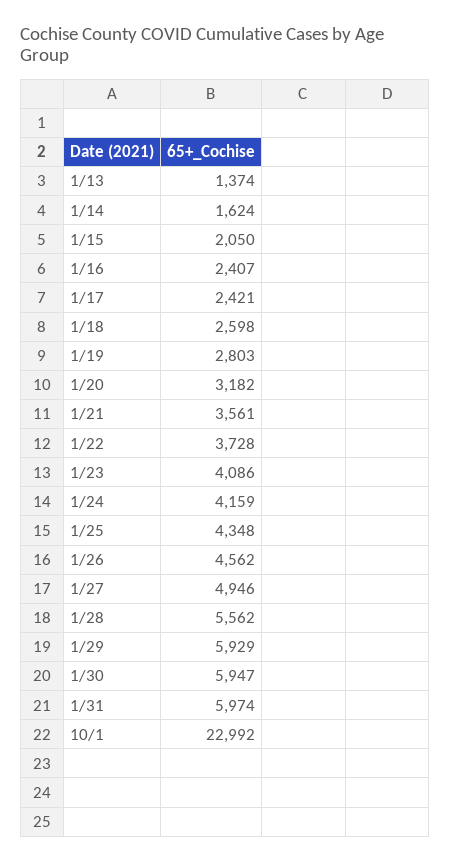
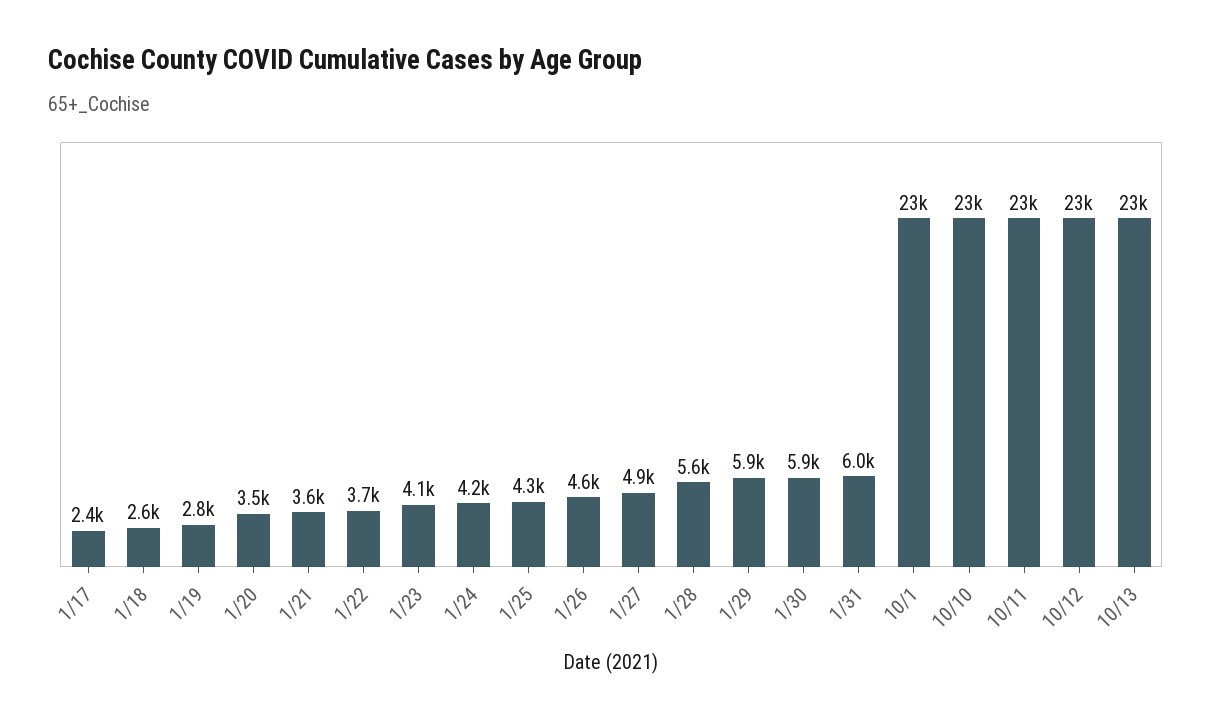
1/13: 1374 -> none
1/14: 1624 -> none
1/15: 2050 -> none
1/16: 2407 -> none
1/20: 3182 -> 3500
10/10: none -> 23000
10/11: none -> 23000
10/12: none -> 23000
10/13: none -> 23000

